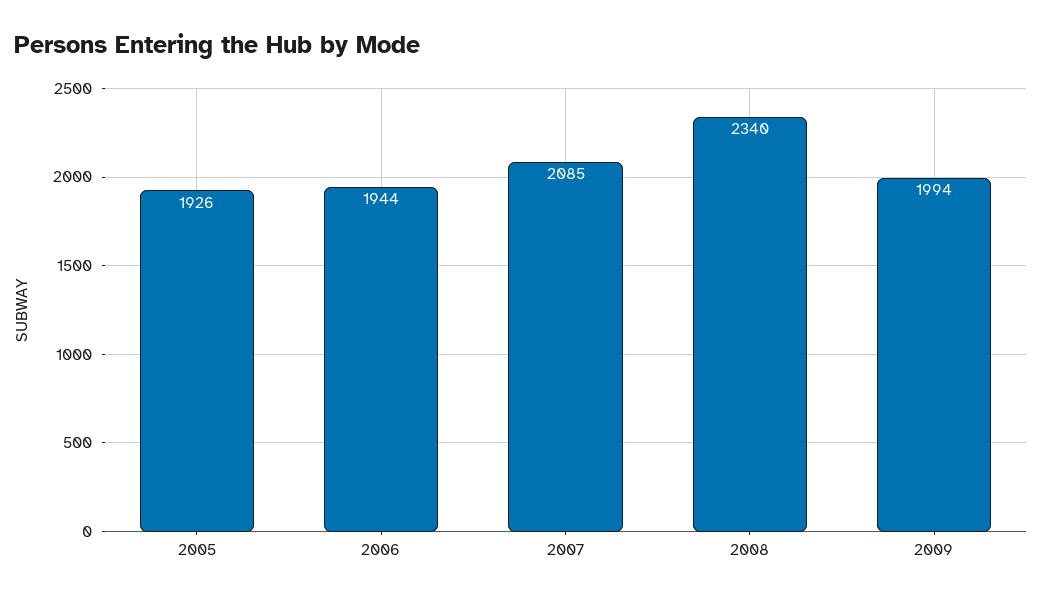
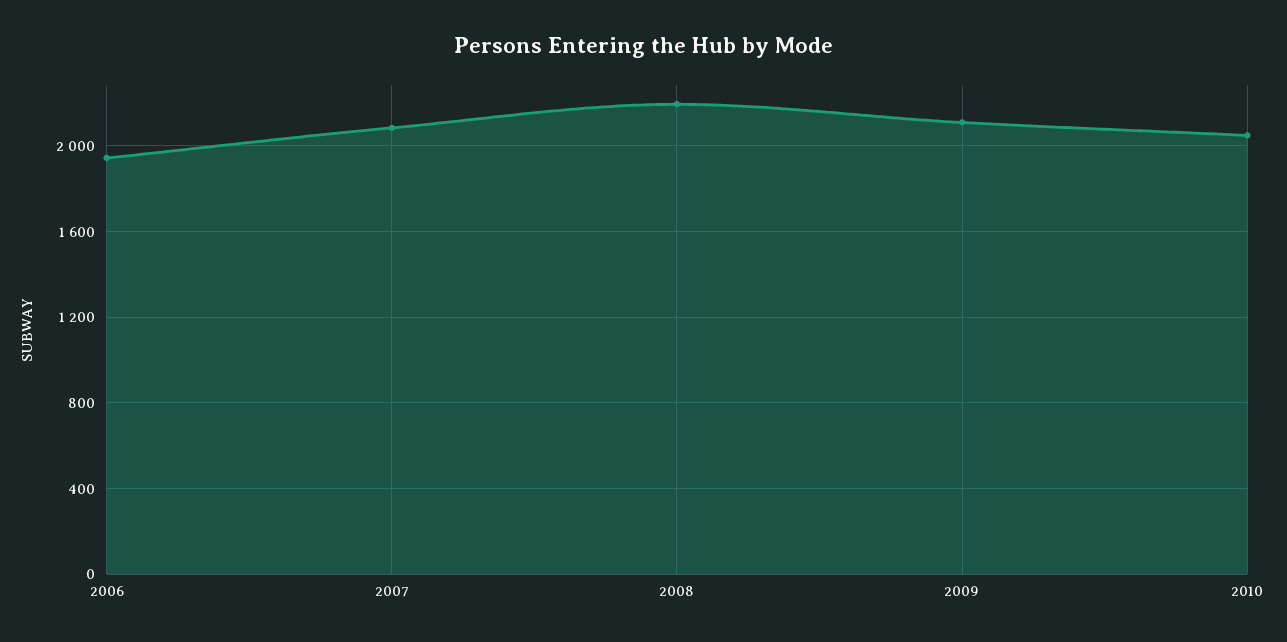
2005: 1926 -> none
2008: 2340 -> 2200
2009: 1994 -> 2100
2010: none -> 2050

